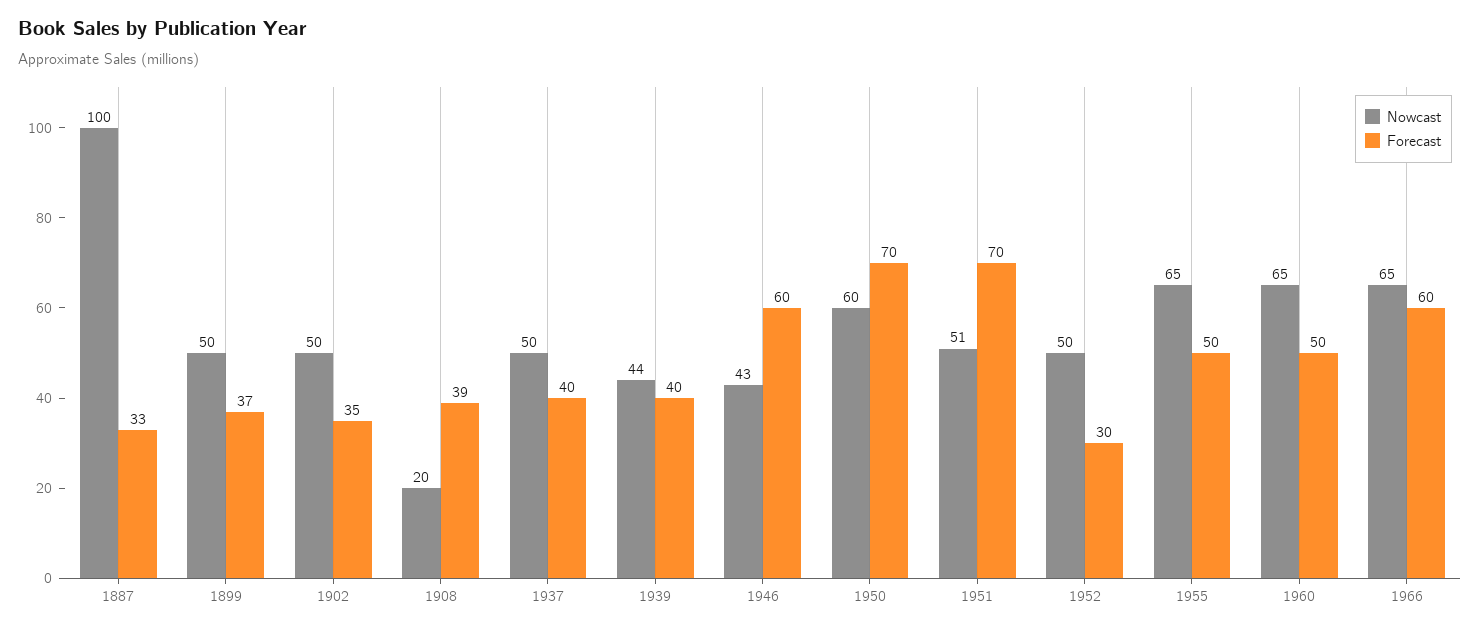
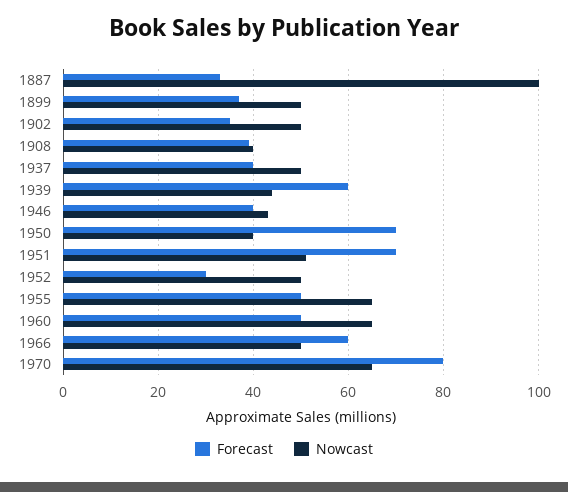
Nowcast, 1908: 20 -> 40
Forecast, 1939: 40 -> 60
Forecast, 1946: 60 -> 40
Nowcast, 1950: 60 -> 40
Nowcast, 1966: 65 -> 50
Forecast, 1970: none -> 80
Nowcast, 1970: none -> 65

